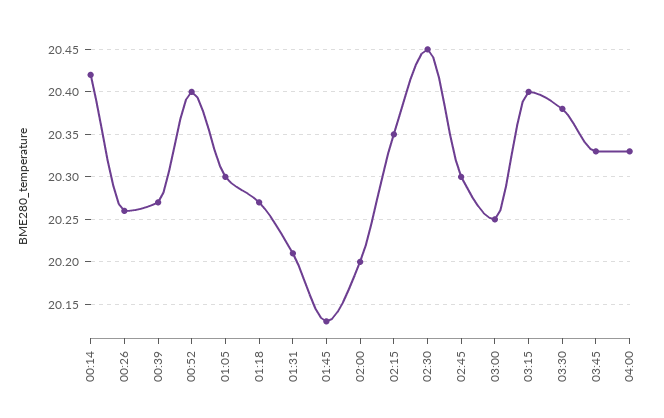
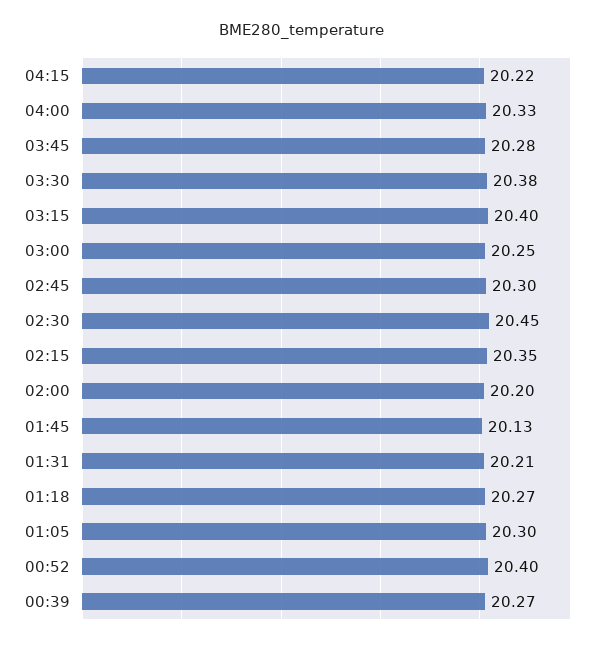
00:14: 20.42 -> none
00:26: 20.26 -> none
03:45: 20.33 -> 20.28
04:15: none -> 20.22

